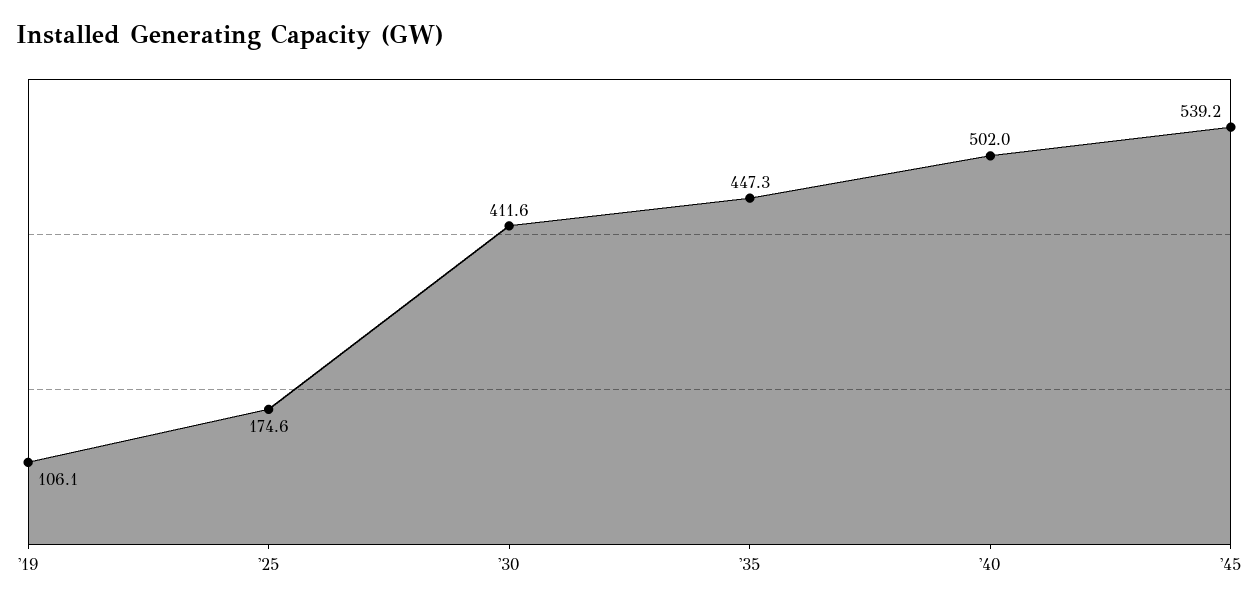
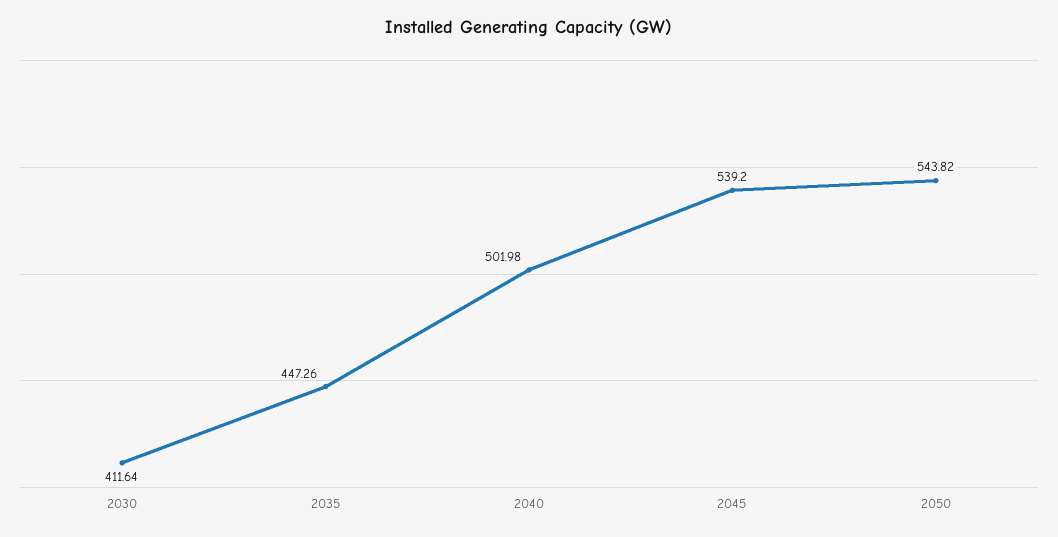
'19: 106.1 -> none
'25: 174.6 -> none
2050: none -> 543.82

